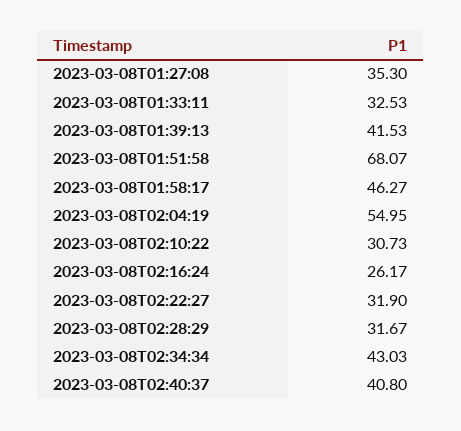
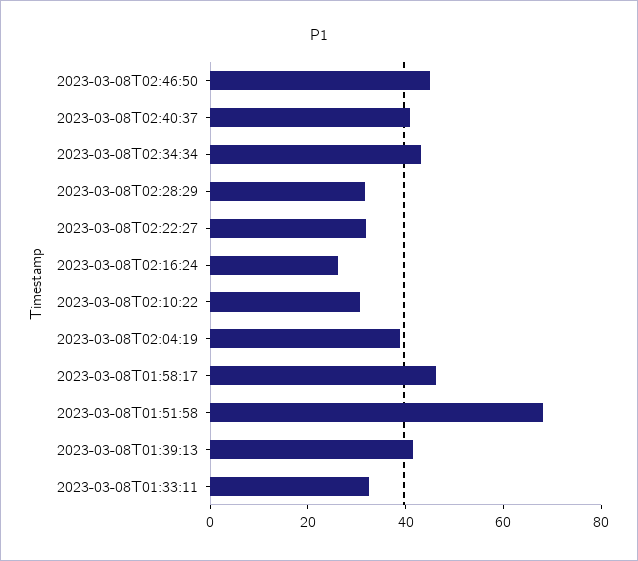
2023-03-08T01:27:08: 35.3 -> none
2023-03-08T02:04:19: 54.95 -> 40
2023-03-08T02:46:50: none -> 45

